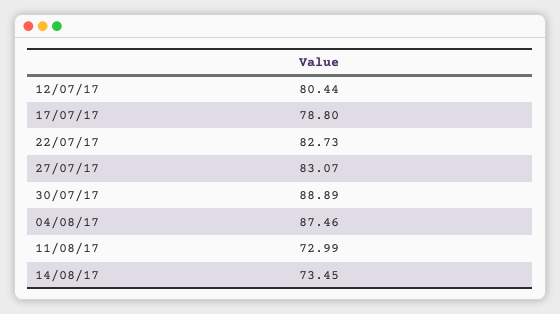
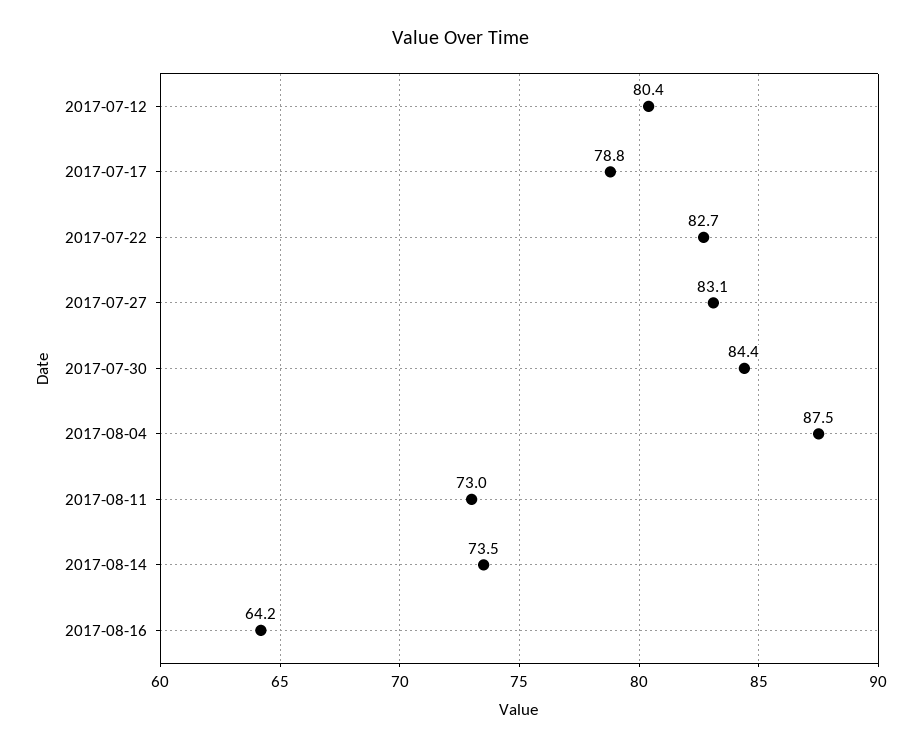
30/07/17: 88.89 -> 84.4
2017-08-16: none -> 64.2

